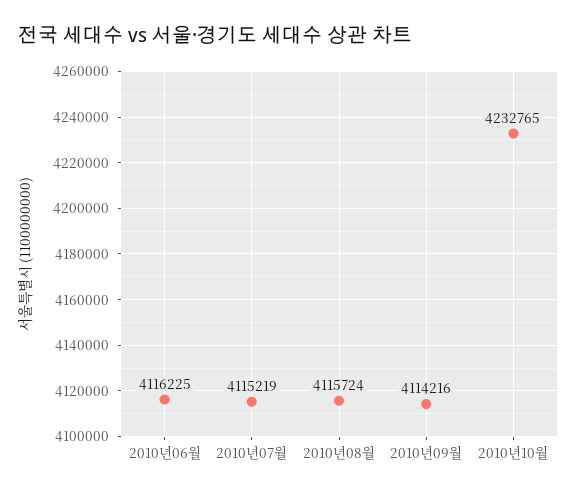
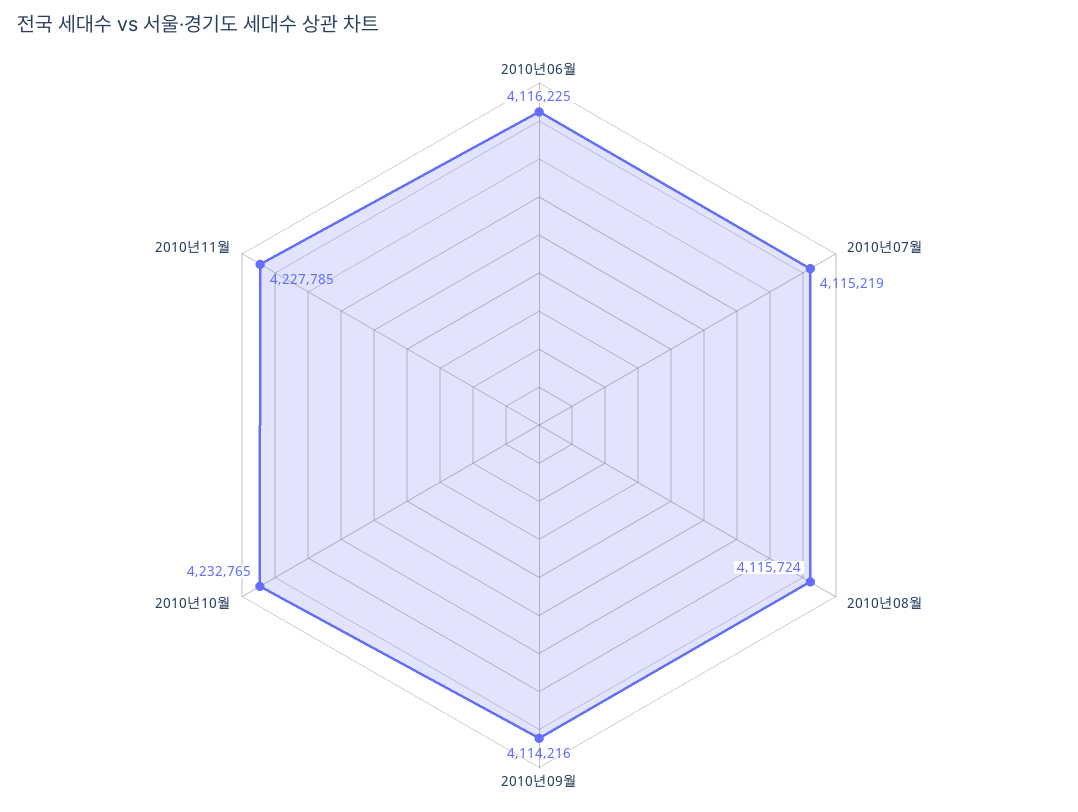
2010년11월: none -> 4227785

